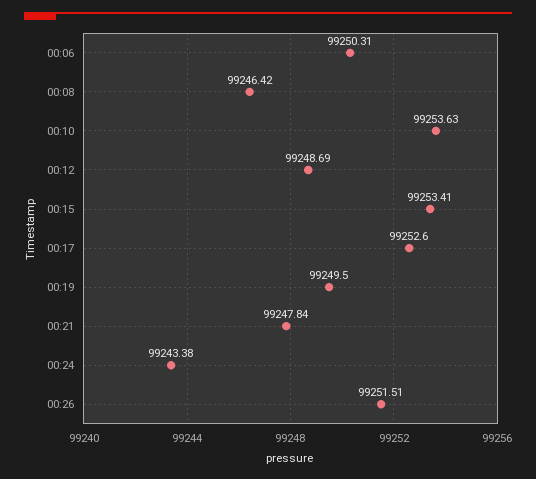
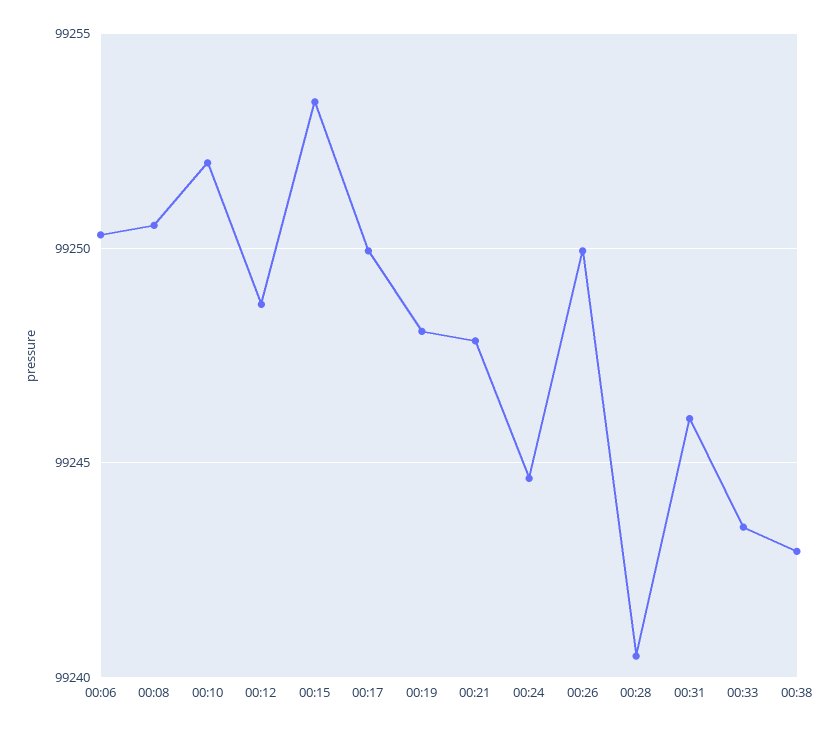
00:08: 99246.42 -> 99250.5
00:10: 99253.63 -> 99252
00:17: 99252.6 -> 99250
00:19: 99249.5 -> 99248
00:24: 99243.38 -> 99244.5
00:26: 99251.51 -> 99250
00:28: none -> 99240.5
00:31: none -> 99246
00:33: none -> 99243.5
00:38: none -> 99243

